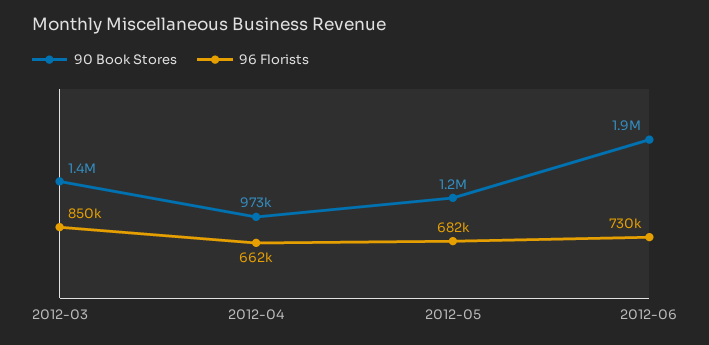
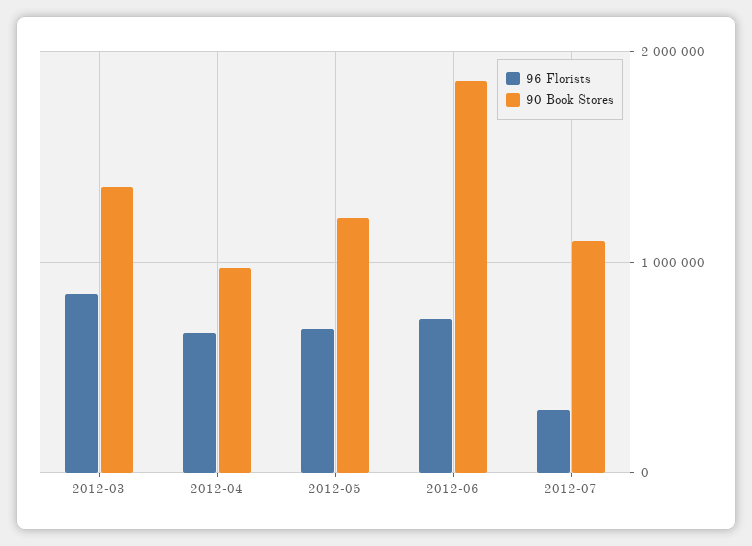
96 Florists, 2012-07: none -> 300000
90 Book Stores, 2012-07: none -> 1100000

